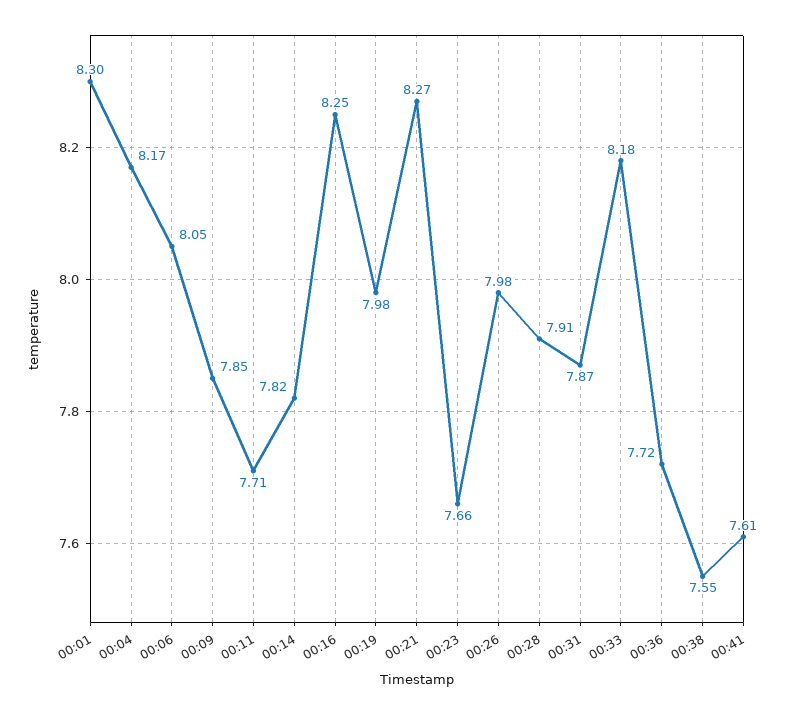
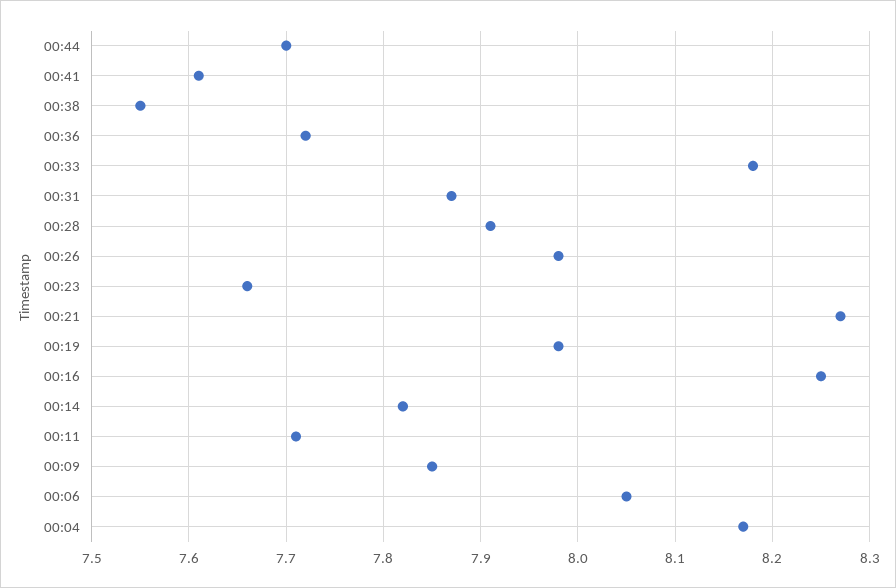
00:01: 8.3 -> none
00:44: none -> 7.7

